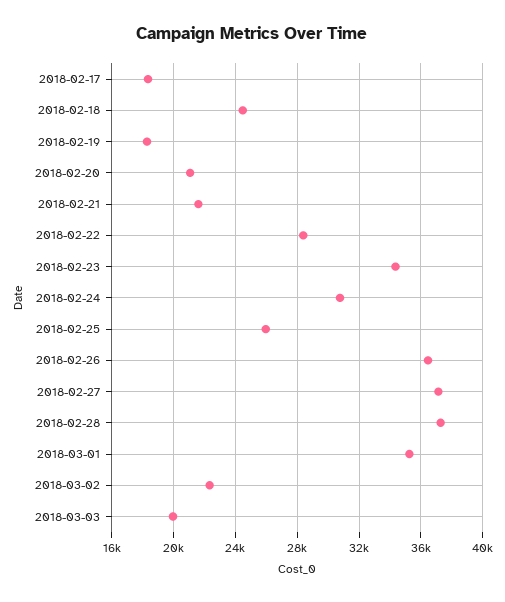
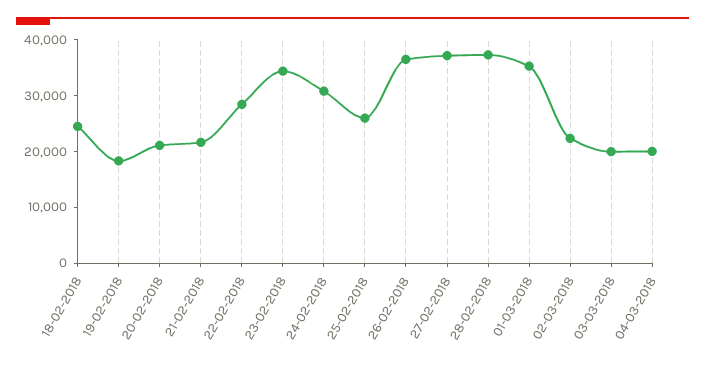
2018-02-17: 18500 -> none
04-03-2018: none -> 20000

